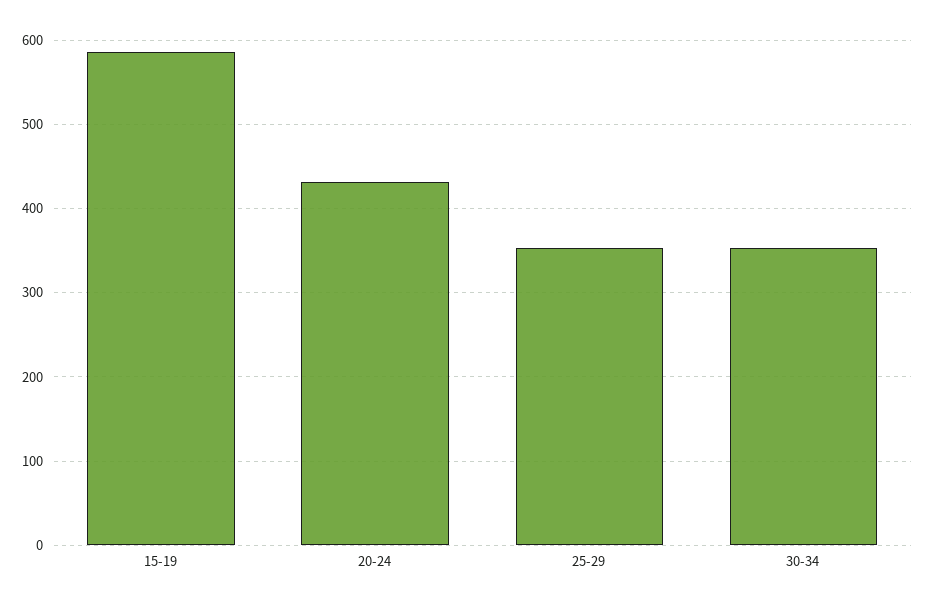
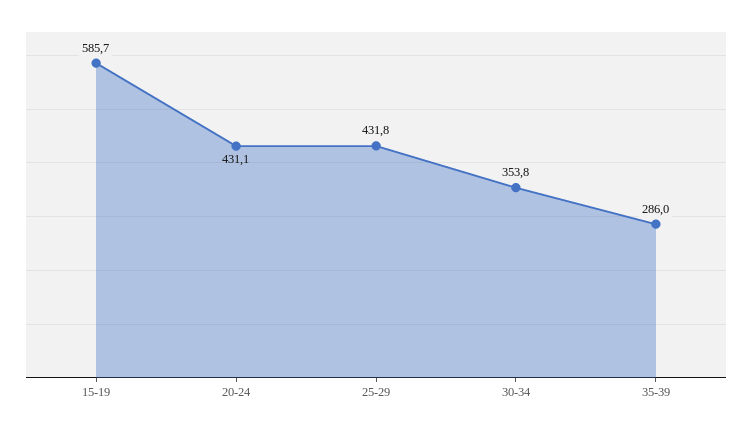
25-29: 350 -> 431.8
35-39: none -> 286

